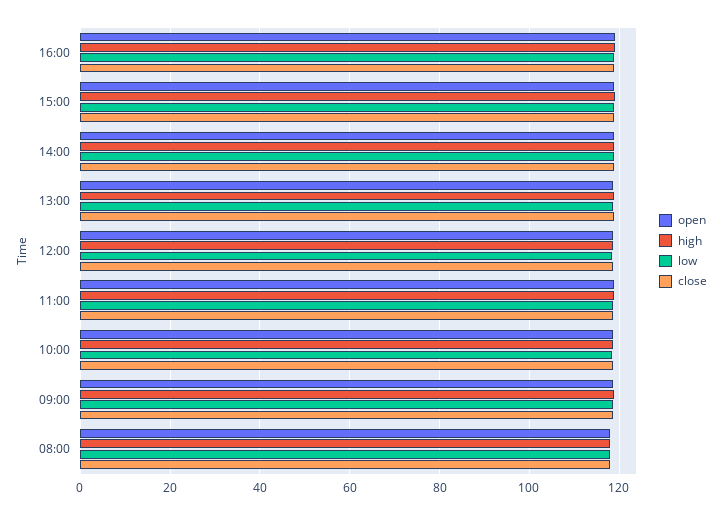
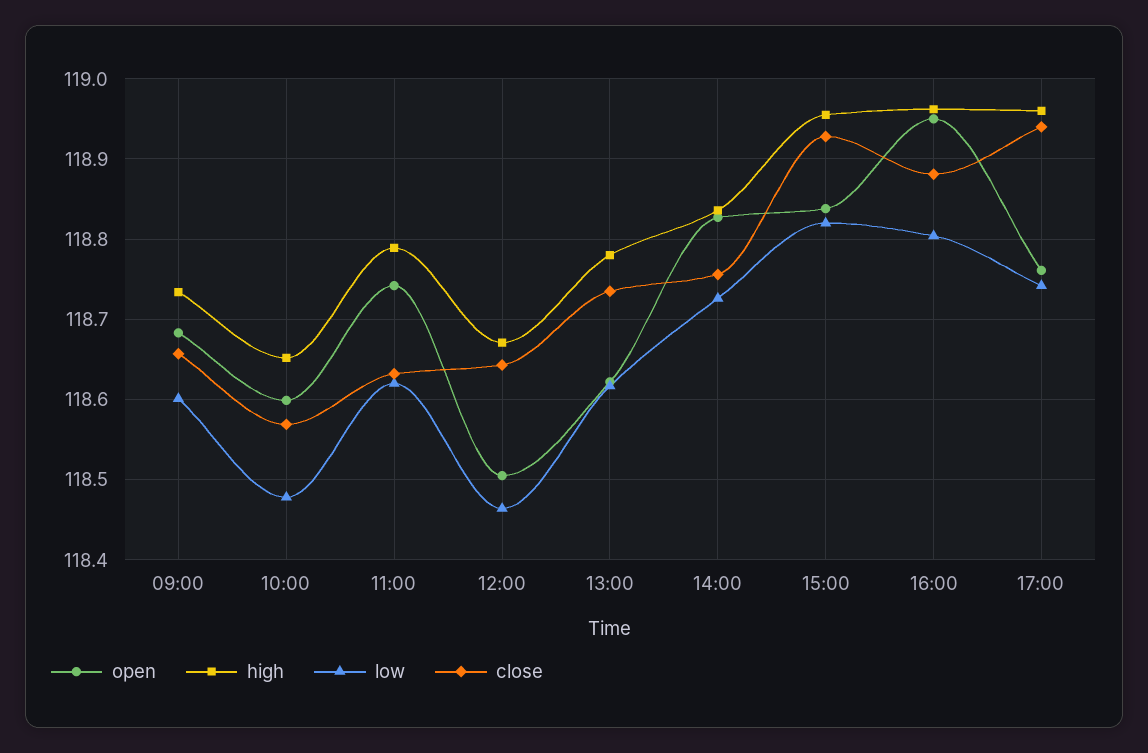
open, 08:00: 118 -> none
high, 08:00: 118 -> none
low, 08:00: 118 -> none
close, 08:00: 118 -> none
open, 17:00: none -> 118.76
high, 17:00: none -> 118.96
low, 17:00: none -> 118.74
close, 17:00: none -> 118.94

